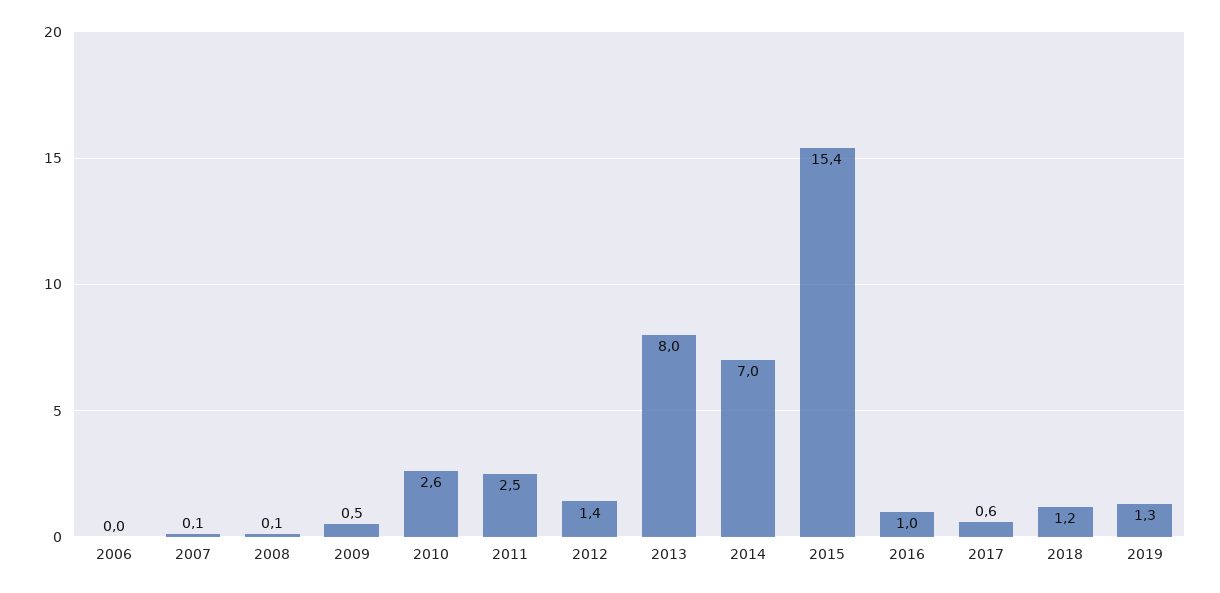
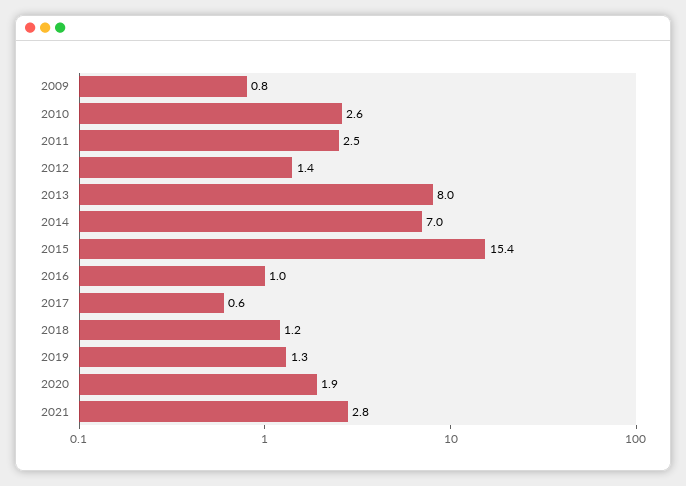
2006: 0 -> none
2007: 0.1 -> none
2008: 0.1 -> none
2009: 0.5 -> 0.8
2020: none -> 1.9
2021: none -> 2.8

